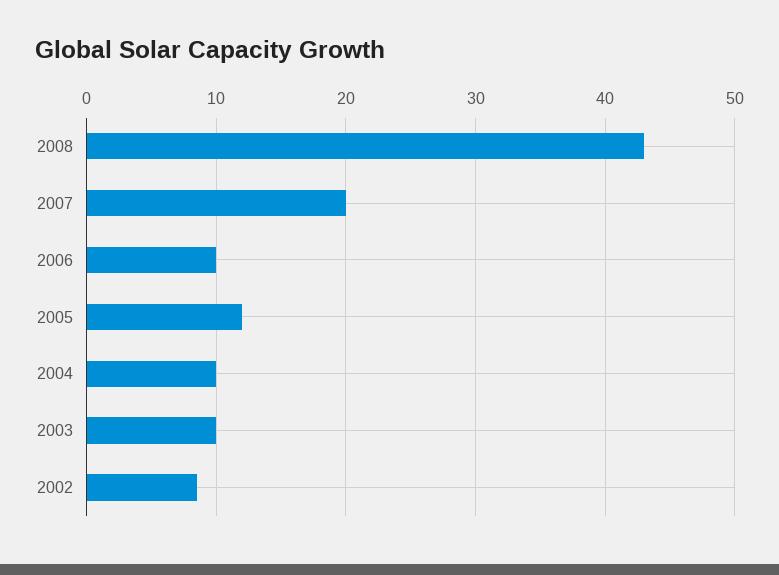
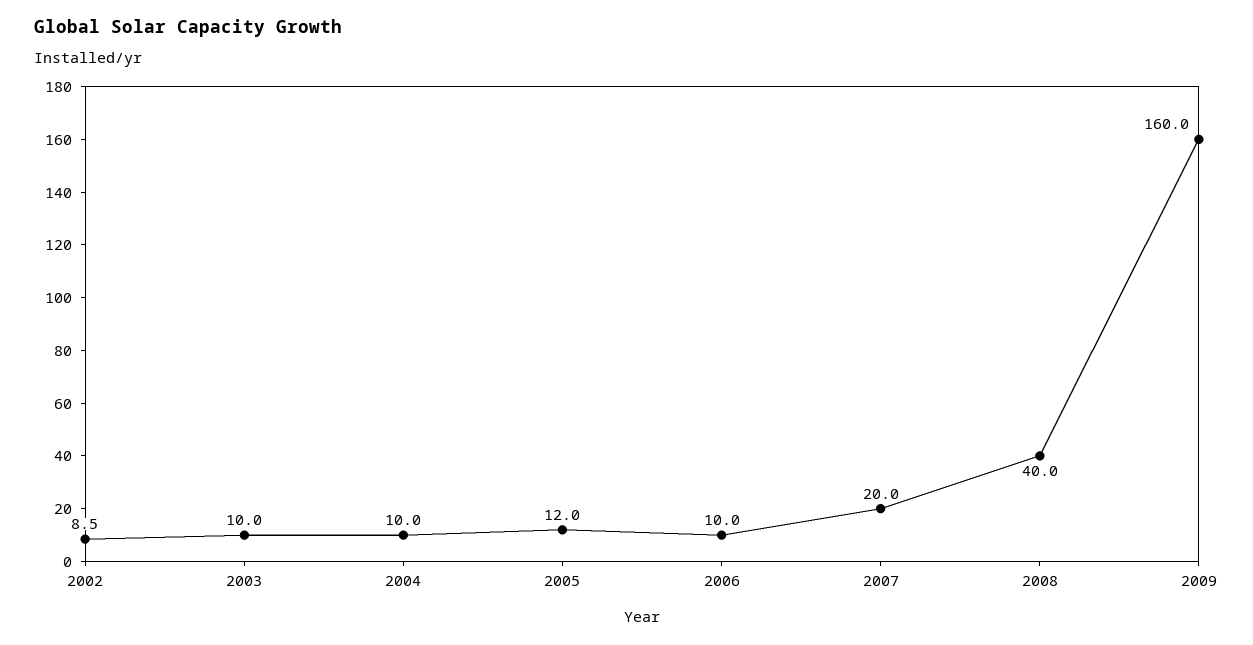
2008: 43 -> 40
2009: none -> 160

